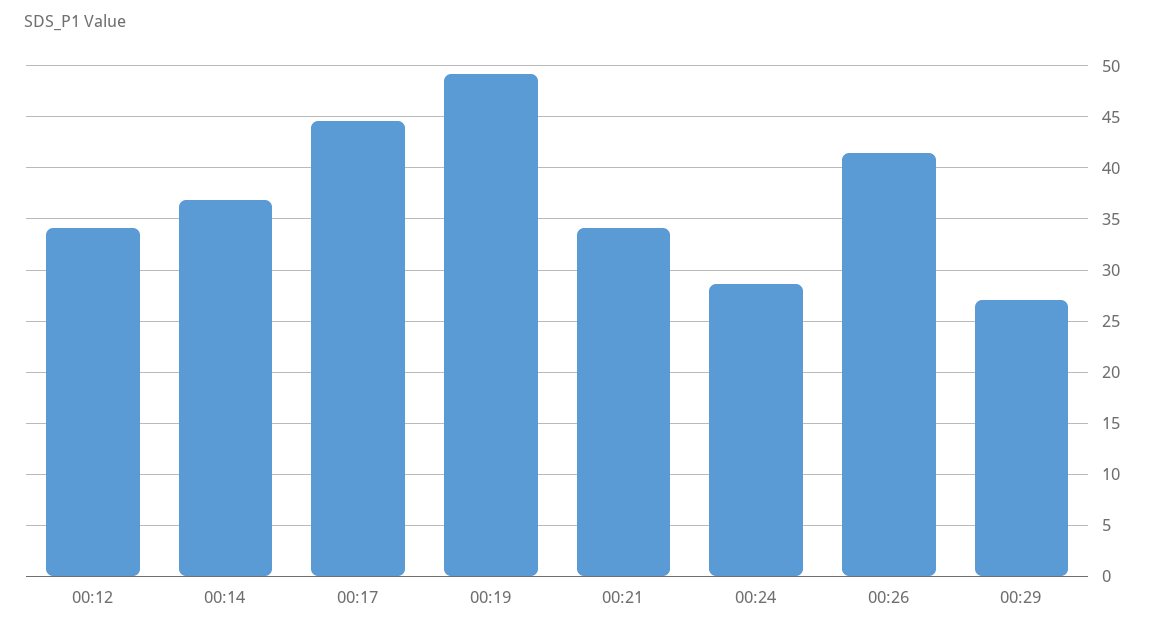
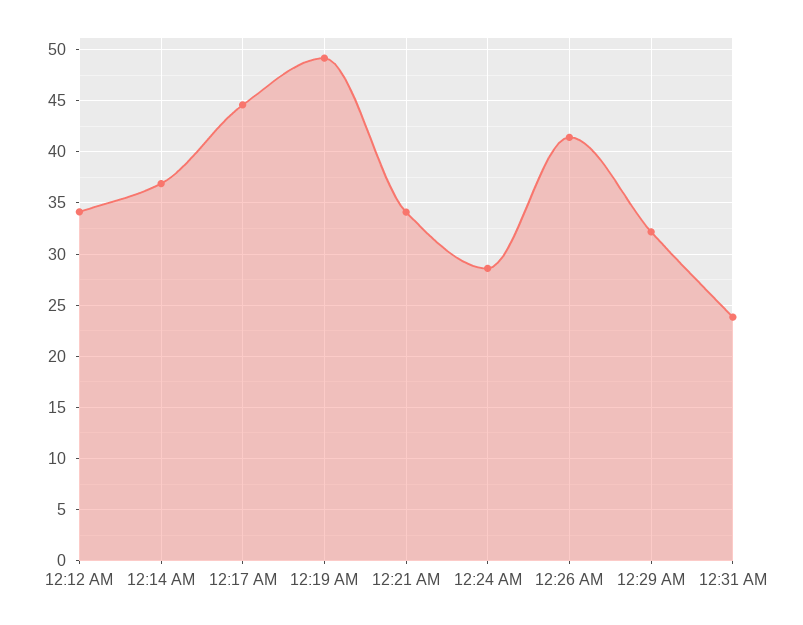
00:29: 27 -> 32
12:31 AM: none -> 24

